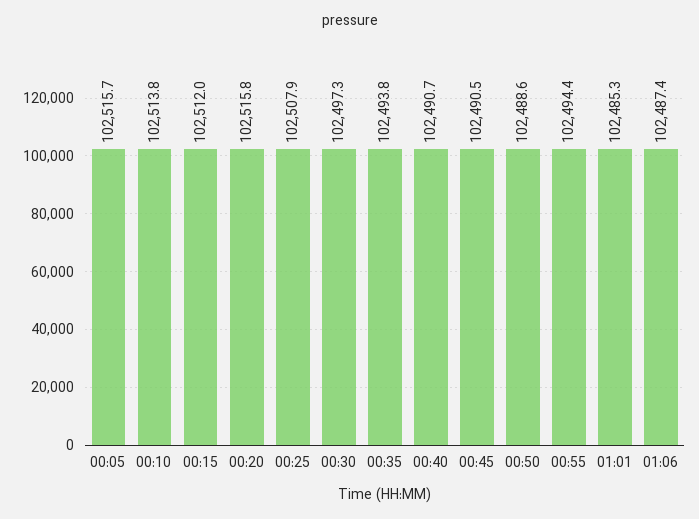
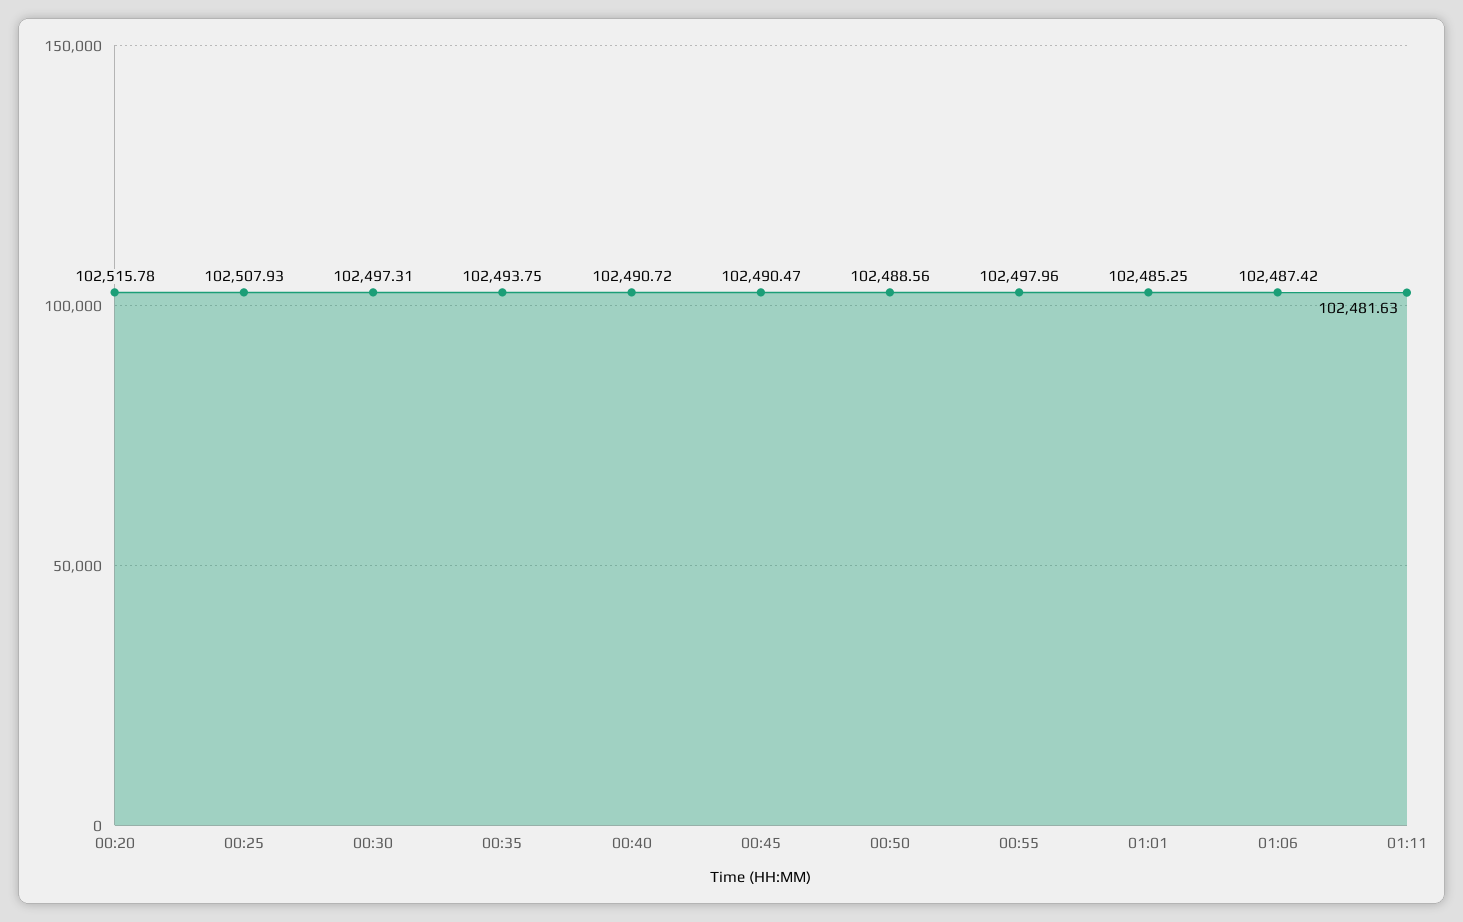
00:05: 102515.7 -> none
00:10: 102513.8 -> none
00:15: 102512 -> none
00:55: 102494.4 -> 102497.96
01:11: none -> 102481.63

